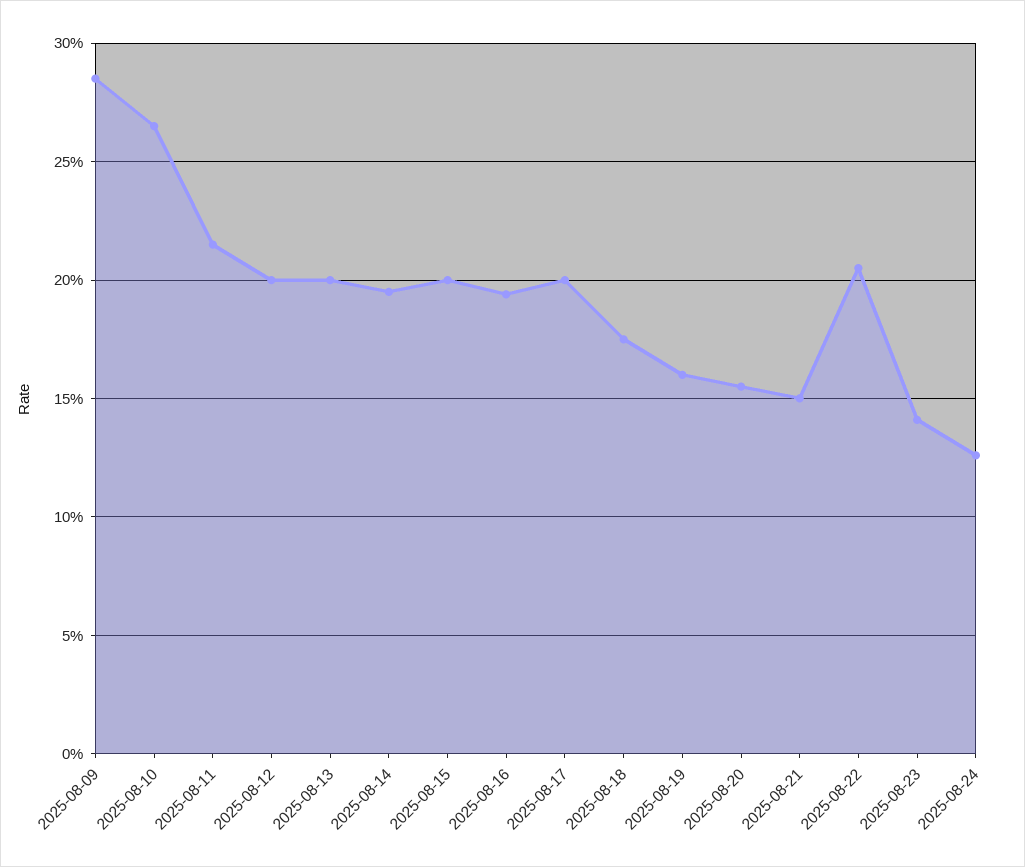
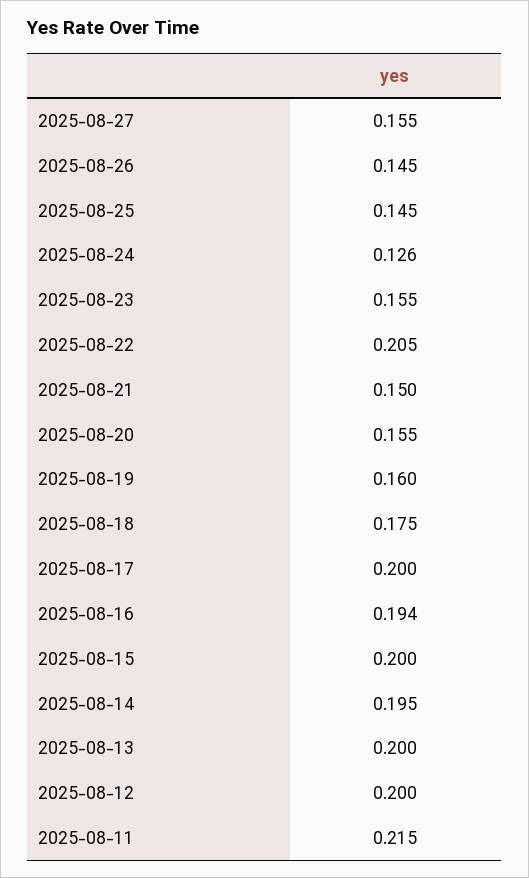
2025-08-09: 0.285 -> none
2025-08-10: 0.265 -> none
2025-08-23: 0.14 -> 0.155
2025-08-27: none -> 0.155
2025-08-26: none -> 0.145
2025-08-25: none -> 0.145

